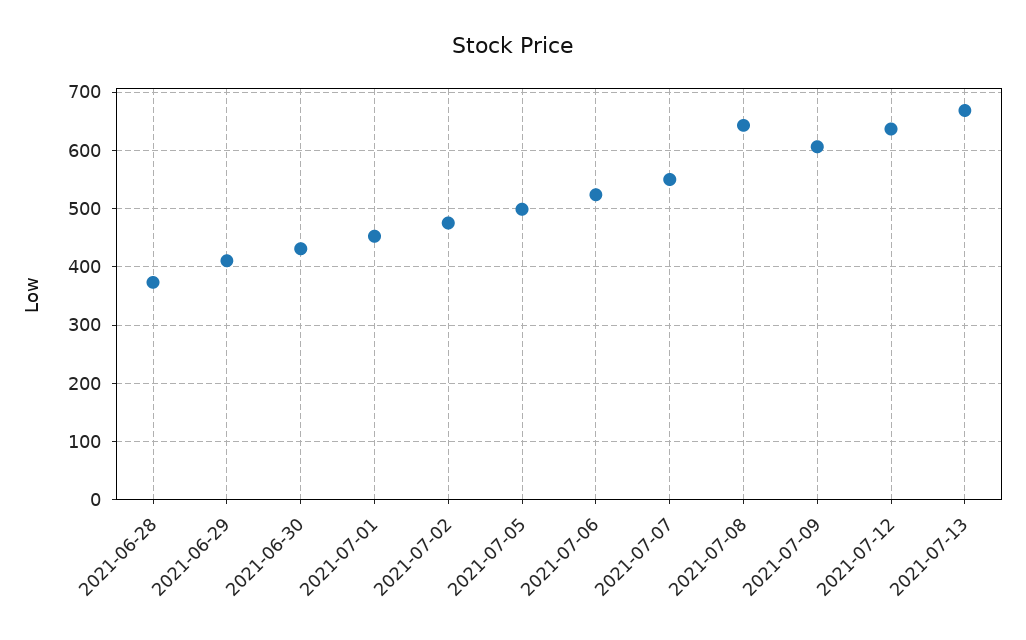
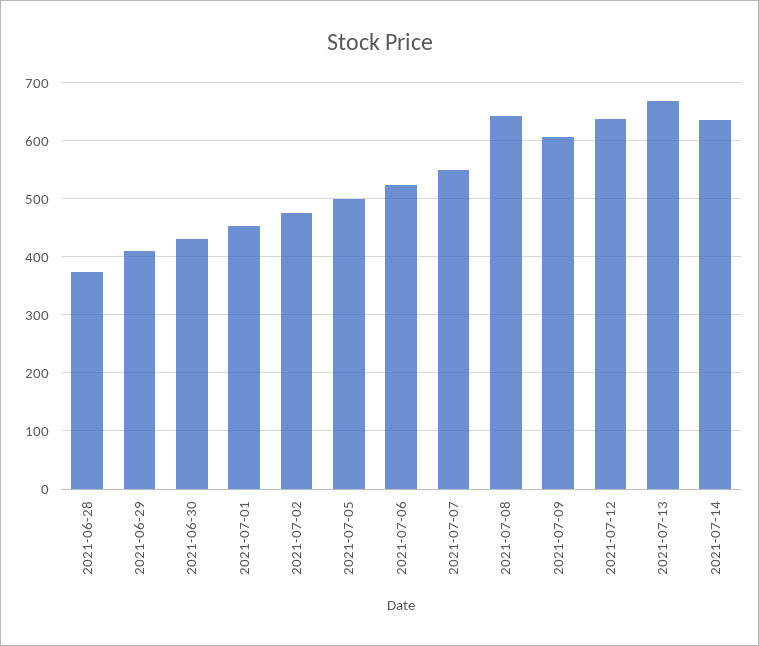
2021-07-14: none -> 640

